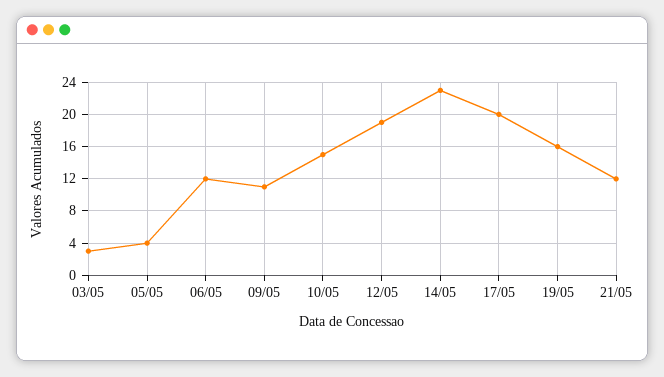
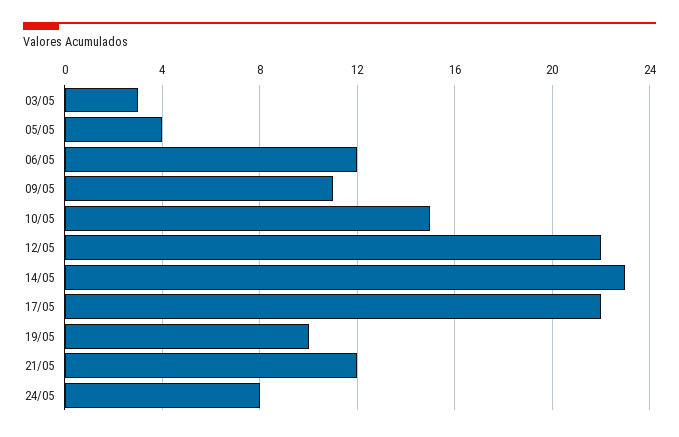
12/05: 19 -> 22
17/05: 20 -> 22
19/05: 16 -> 10
24/05: none -> 8

